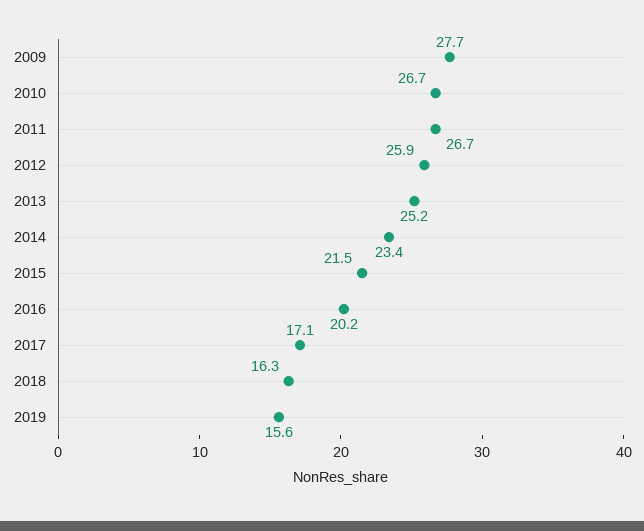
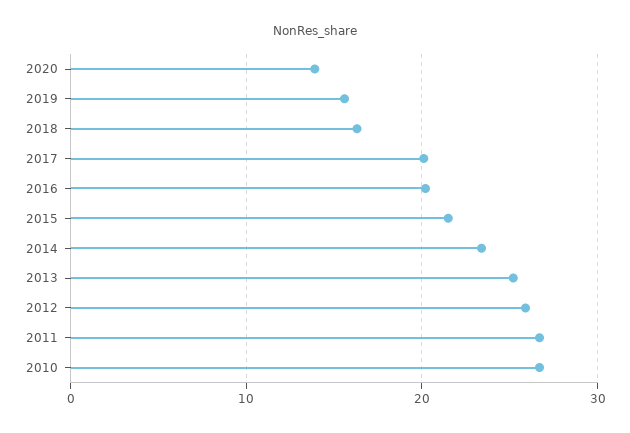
2009: 27.7 -> none
2017: 17.1 -> 20
2020: none -> 14

